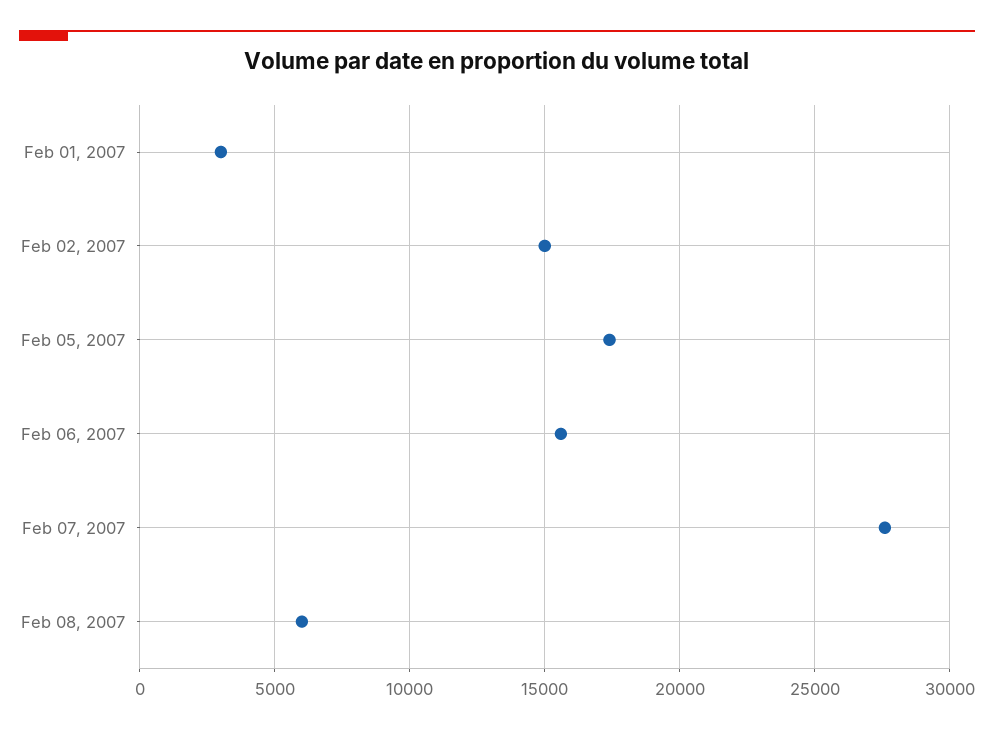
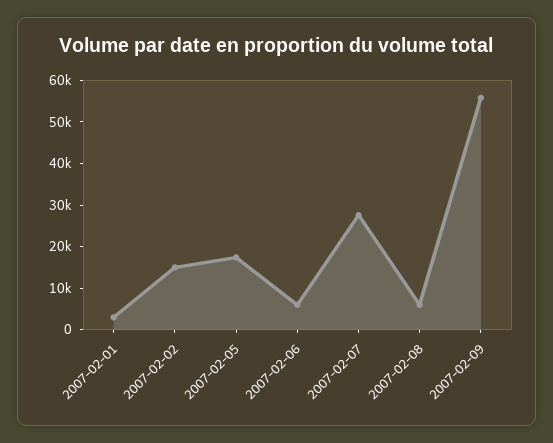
Feb 06, 2007: 15500 -> 6000
2007-02-09: none -> 56000

